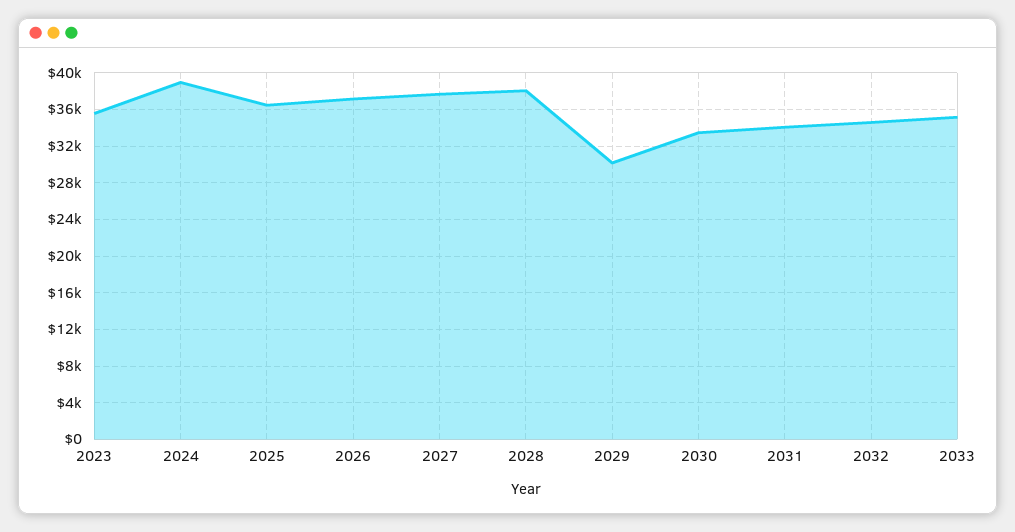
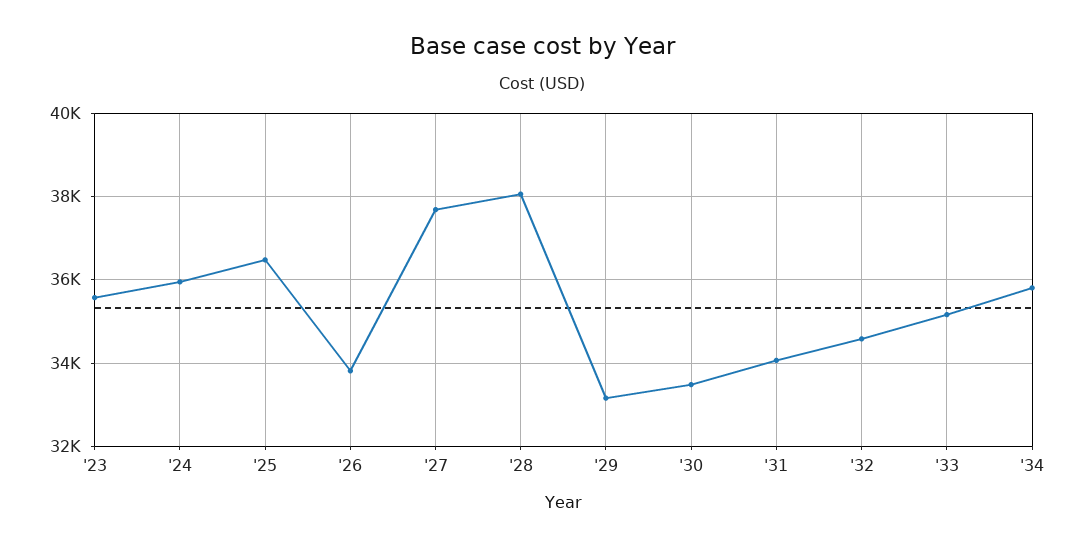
2024: 39000 -> 36000
2026: 37000 -> 33800
2029: 30000 -> 33200
'34: none -> 35800

